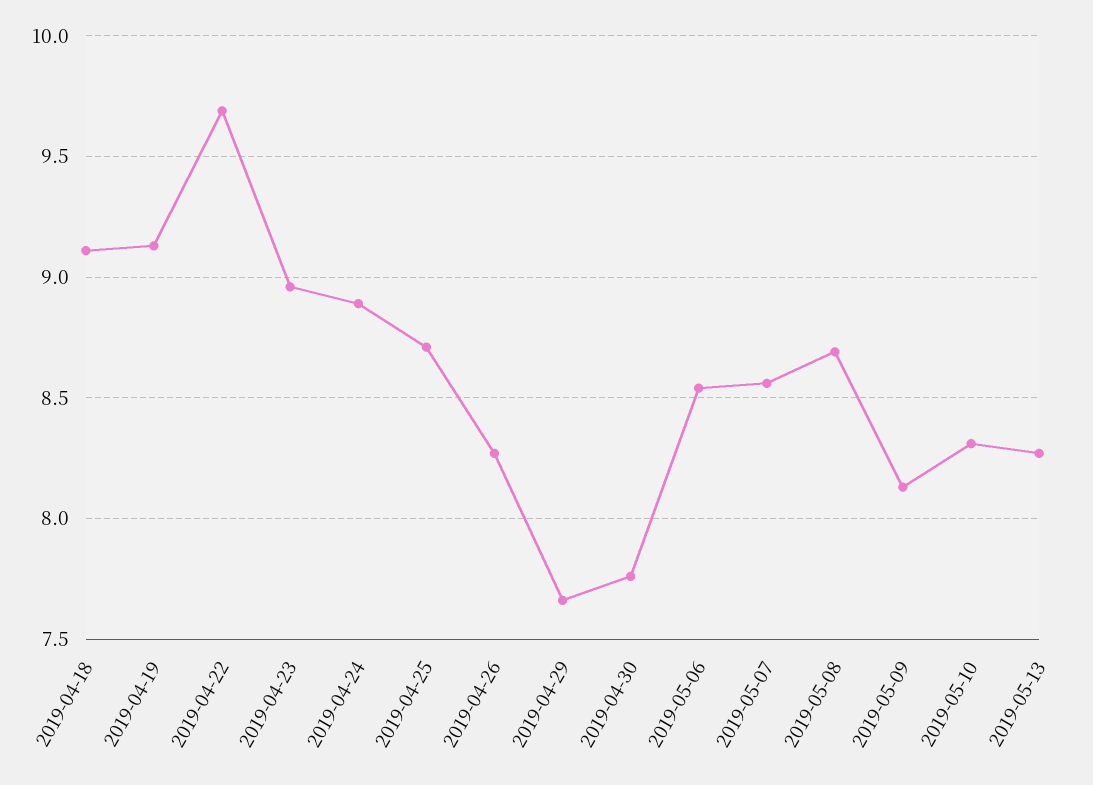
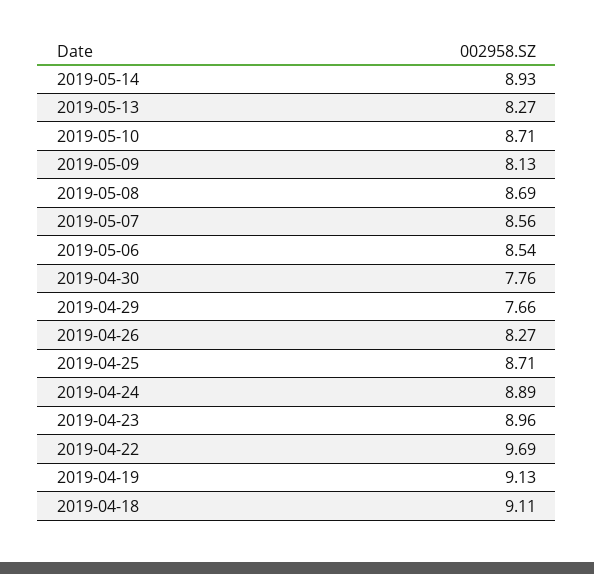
2019-05-10: 8.3 -> 8.71
2019-05-14: none -> 8.93

